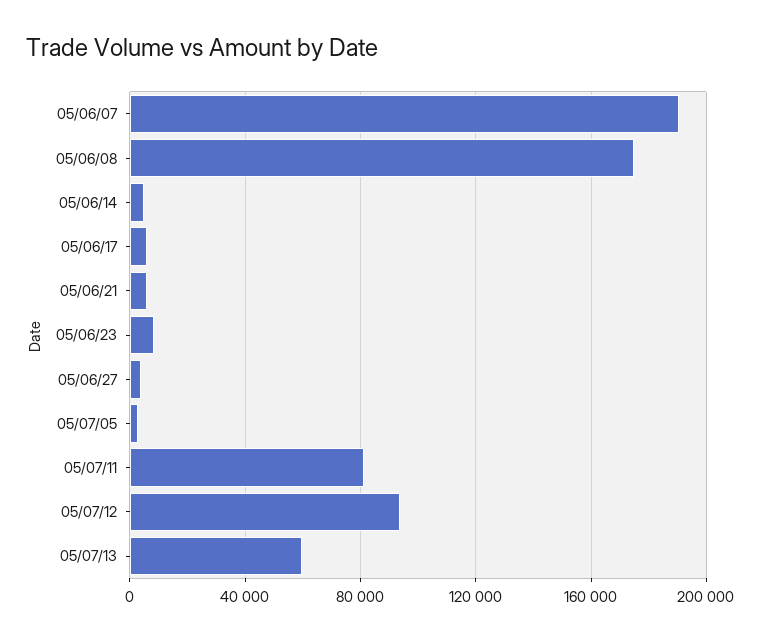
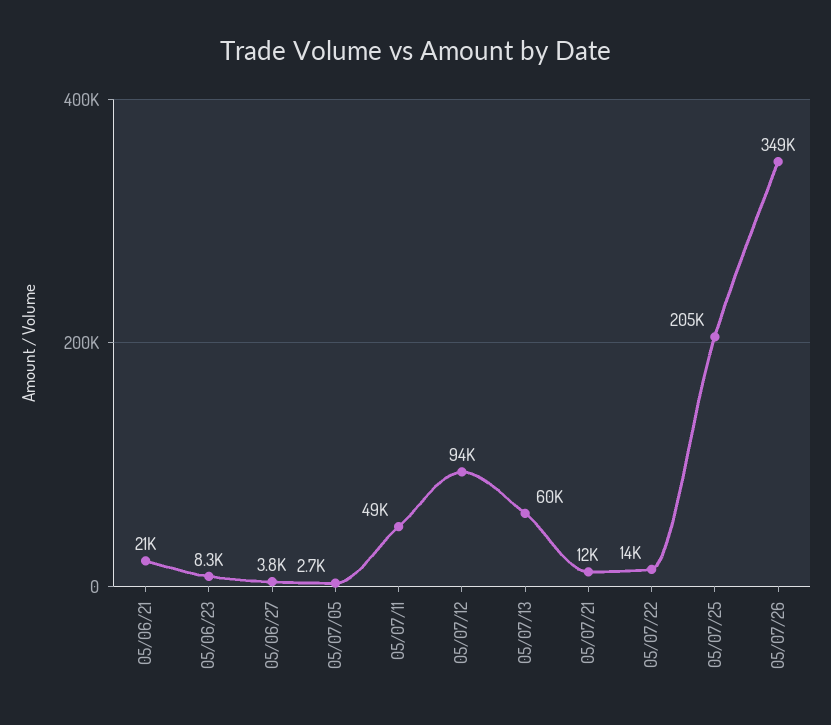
05/06/07: 190000 -> none
05/06/08: 175000 -> none
05/06/14: 5000 -> none
05/06/17: 5000 -> none
05/06/21: 5000 -> 21000
05/07/11: 80000 -> 49000
05/07/21: none -> 12000
05/07/22: none -> 14000
05/07/25: none -> 205000
05/07/26: none -> 349000

